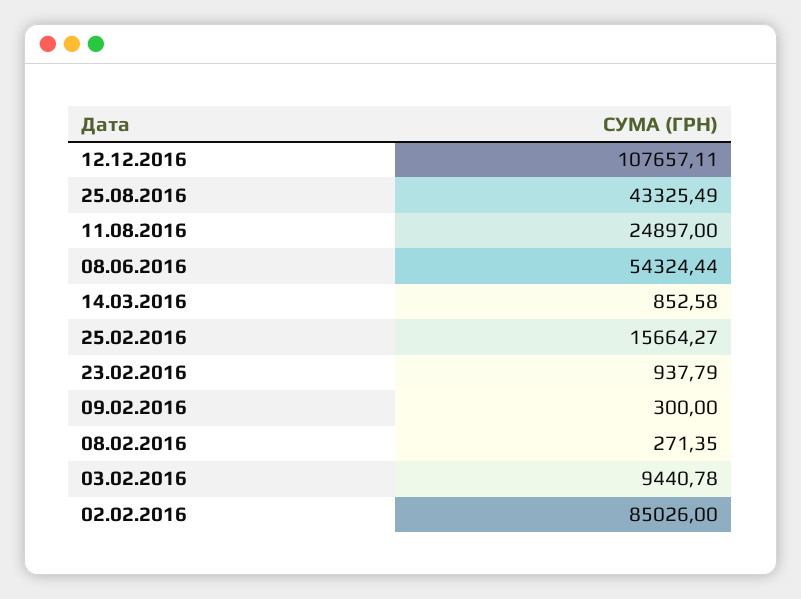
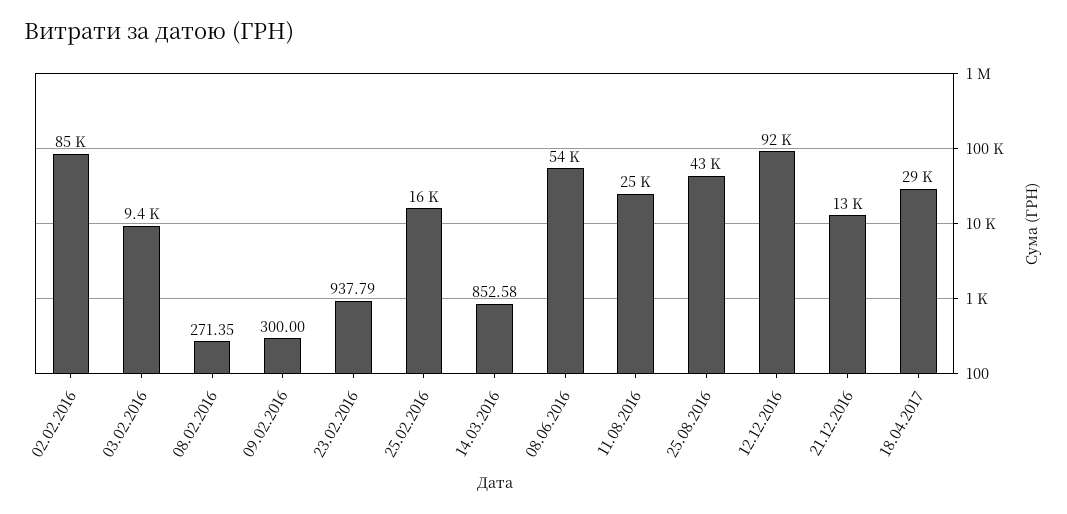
12.12.2016: 107657.11 -> 92000
21.12.2016: none -> 13000
18.04.2017: none -> 29000

